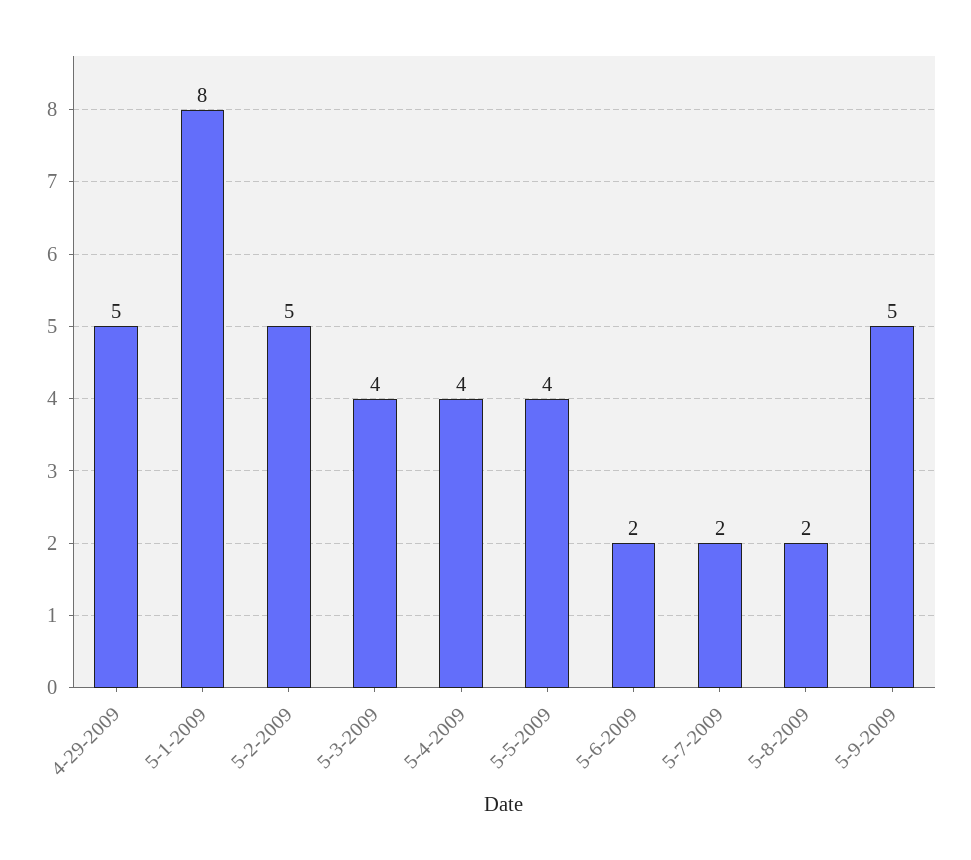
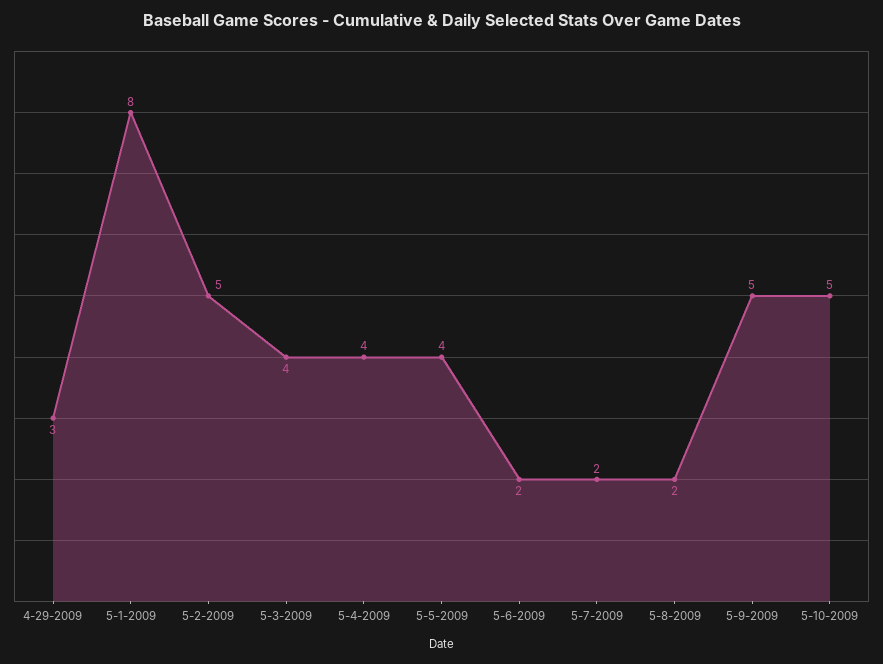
4-29-2009: 5 -> 3
5-10-2009: none -> 5

